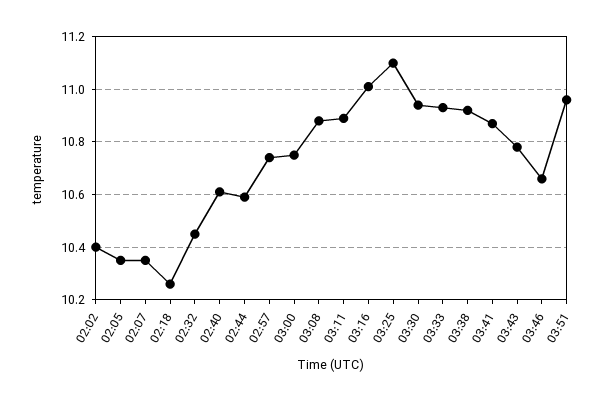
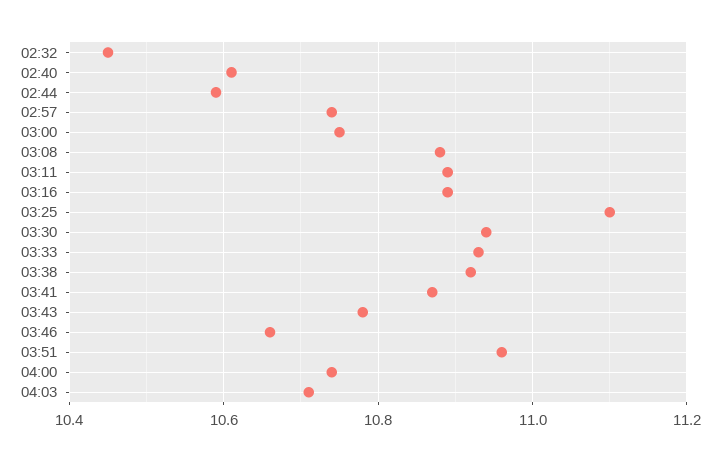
02:02: 10.4 -> none
02:05: 10.35 -> none
02:07: 10.35 -> none
02:18: 10.25 -> none
03:16: 11 -> 10.9
04:00: none -> 10.75
04:03: none -> 10.7

